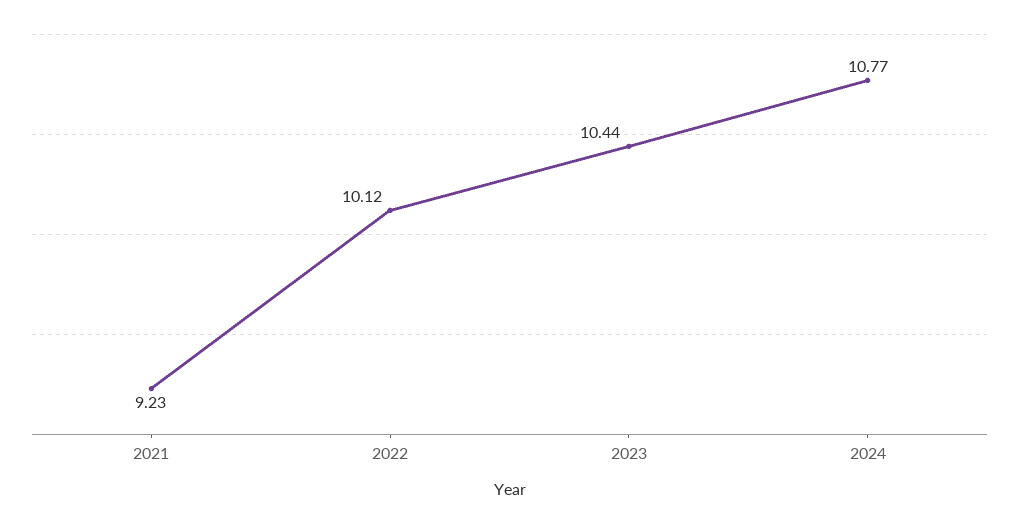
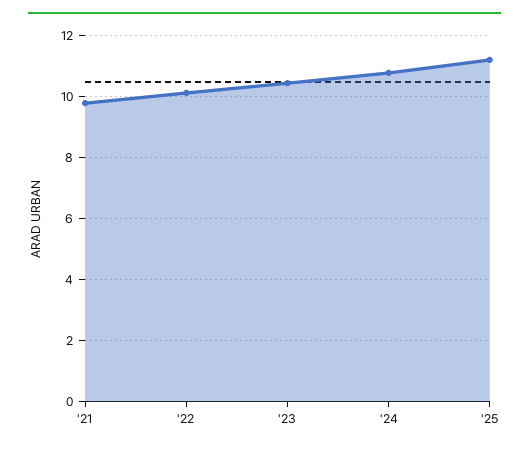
2021: 9.23 -> 9.8
'25: none -> 11.2

